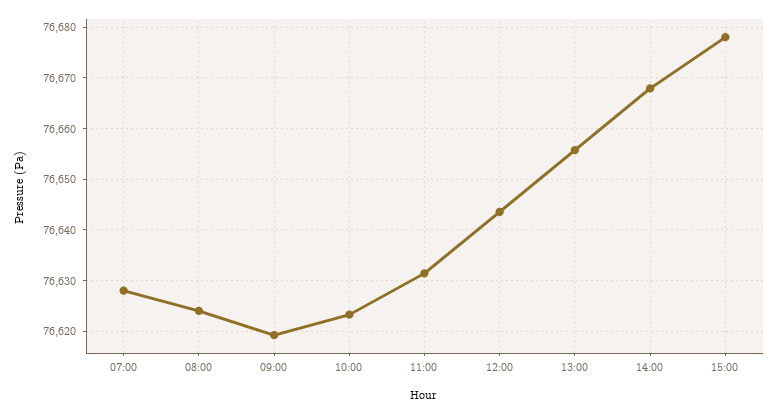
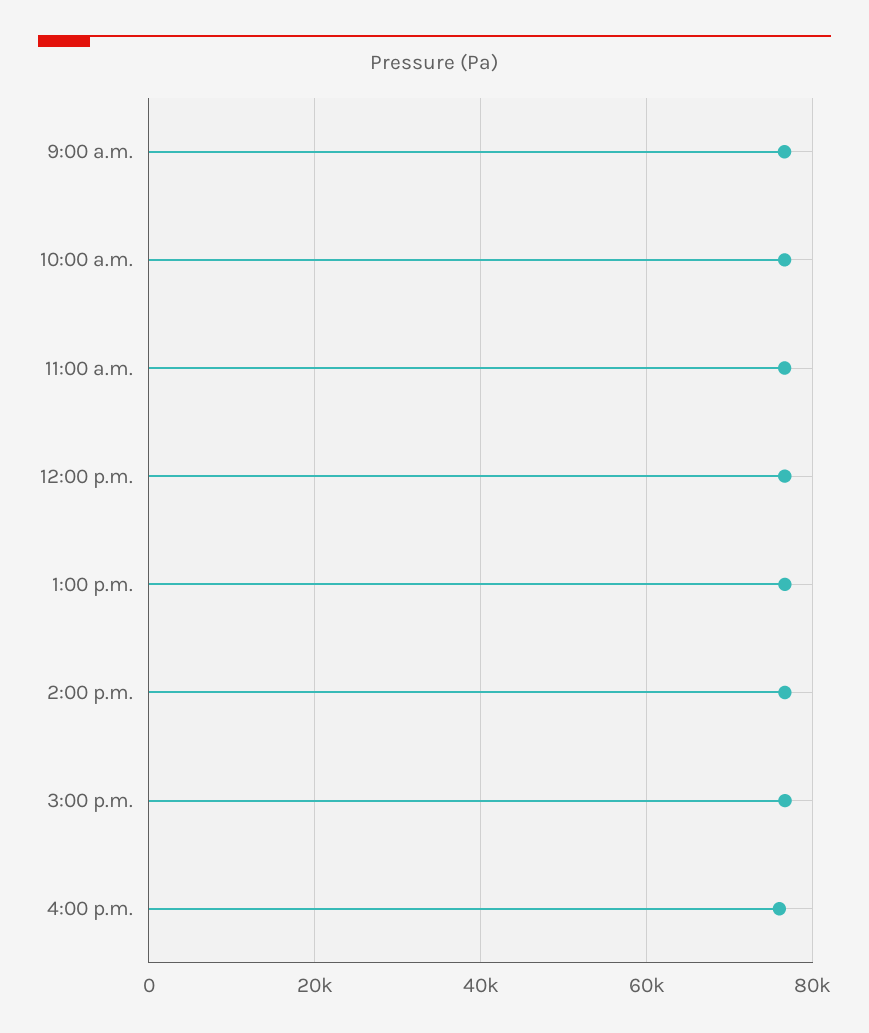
07:00: 76628 -> none
08:00: 76624 -> none
4:00 p.m.: none -> 76000

